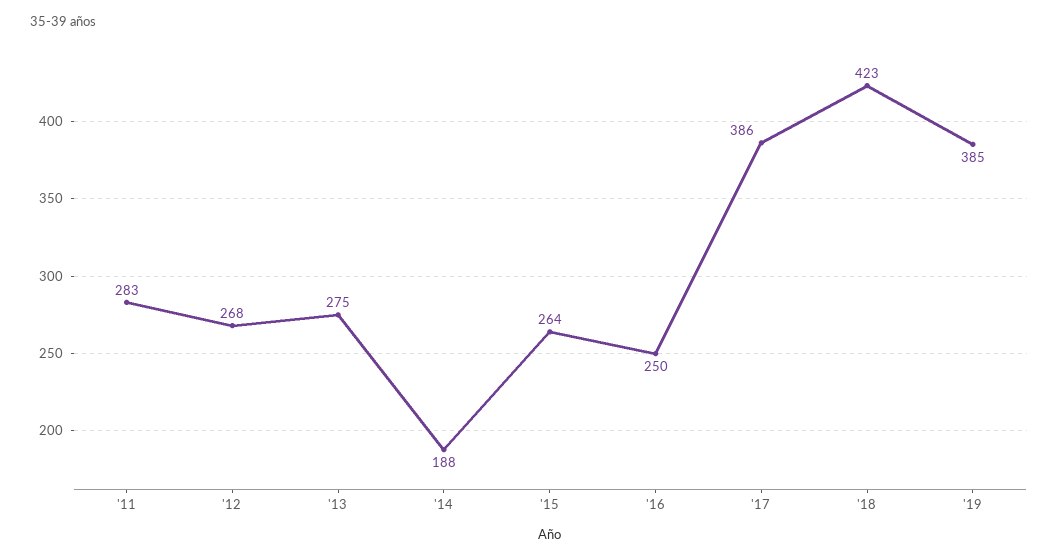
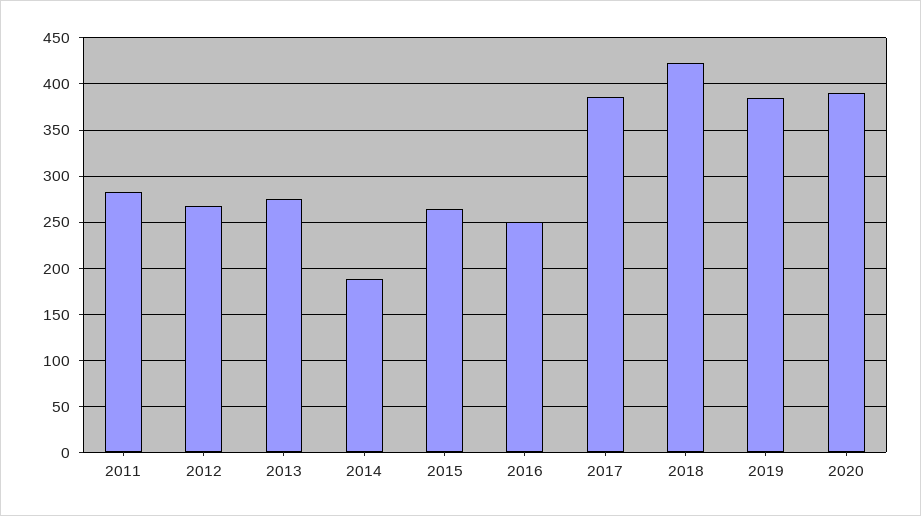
2020: none -> 390

